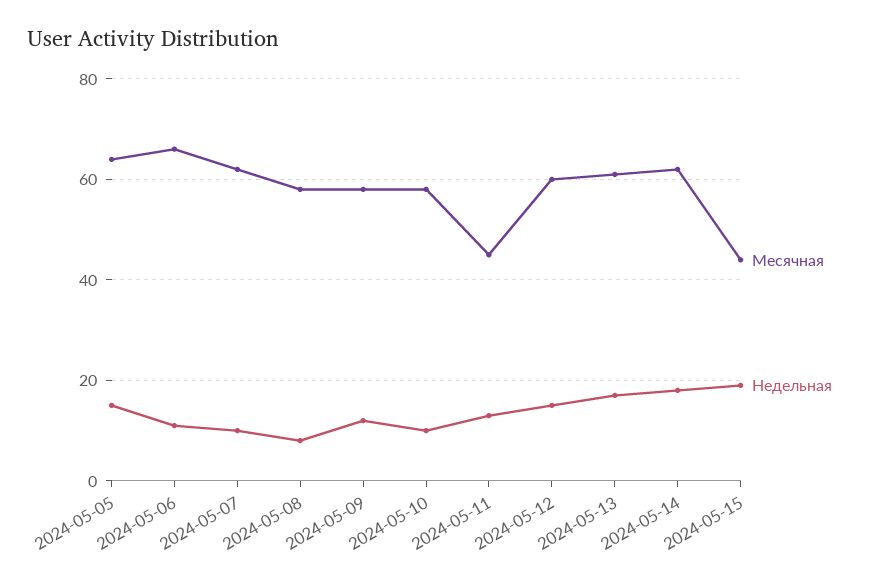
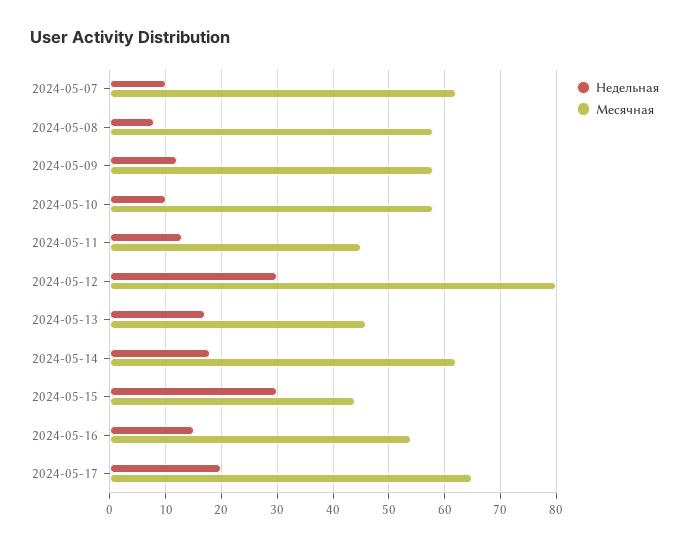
Месячная, 2024-05-05: 65 -> none
Недельная, 2024-05-05: 15 -> none
Месячная, 2024-05-06: 65 -> none
Недельная, 2024-05-06: 10 -> none
Месячная, 2024-05-12: 60 -> 80
Недельная, 2024-05-12: 15 -> 30
Месячная, 2024-05-13: 60 -> 45
Недельная, 2024-05-15: 20 -> 30
Недельная, 2024-05-16: none -> 15
Месячная, 2024-05-16: none -> 55
Недельная, 2024-05-17: none -> 20
Месячная, 2024-05-17: none -> 65

